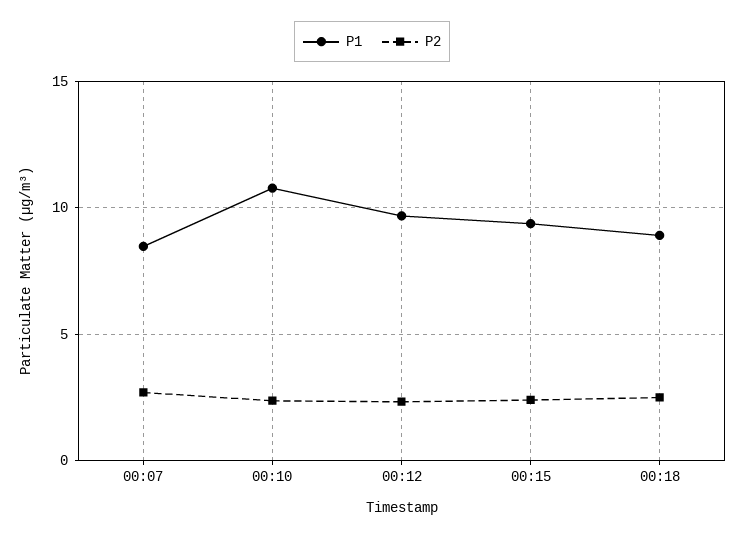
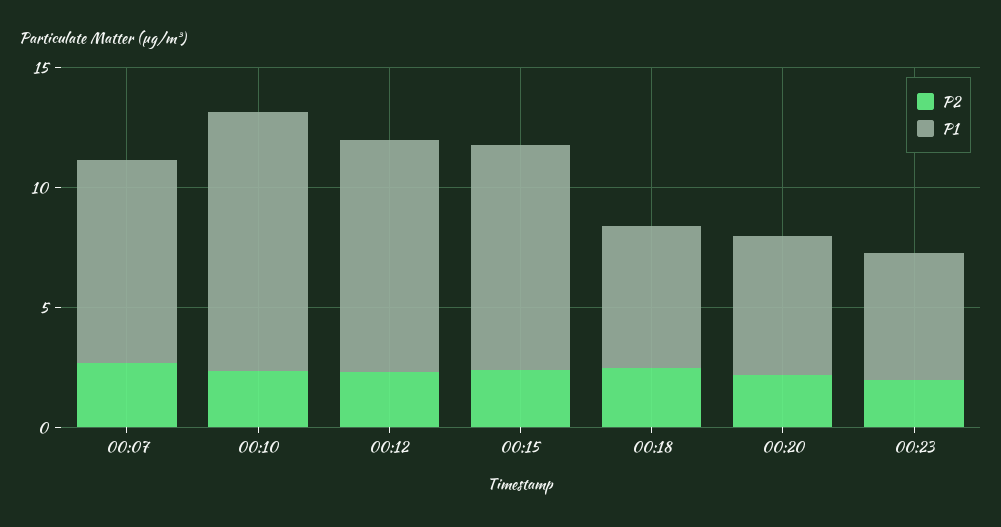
P1, 00:18: 9 -> 6
P2, 00:20: none -> 2
P1, 00:20: none -> 6
P2, 00:23: none -> 2
P1, 00:23: none -> 5

